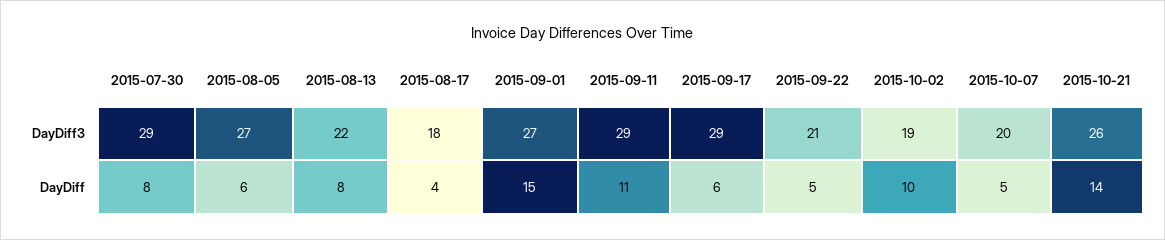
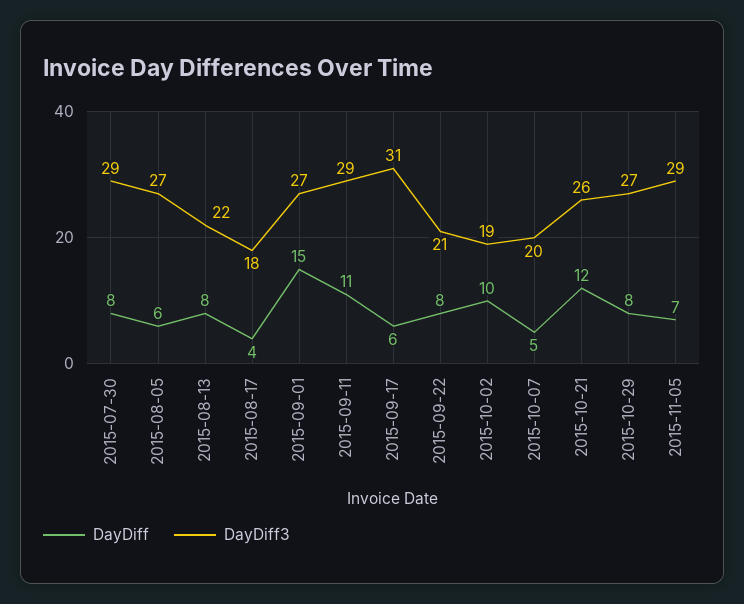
DayDiff3, 2015-09-17: 29 -> 31
DayDiff, 2015-09-22: 5 -> 8
DayDiff, 2015-10-21: 14 -> 12
DayDiff, 2015-10-29: none -> 8
DayDiff3, 2015-10-29: none -> 27
DayDiff, 2015-11-05: none -> 7
DayDiff3, 2015-11-05: none -> 29

